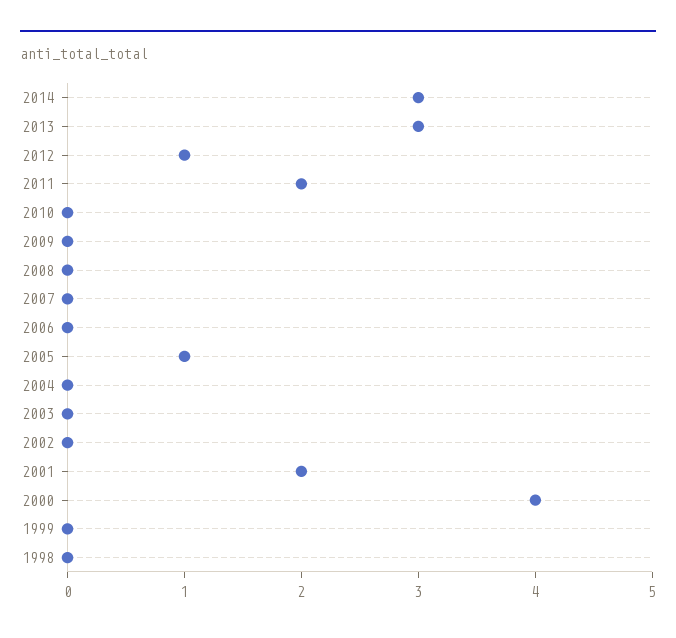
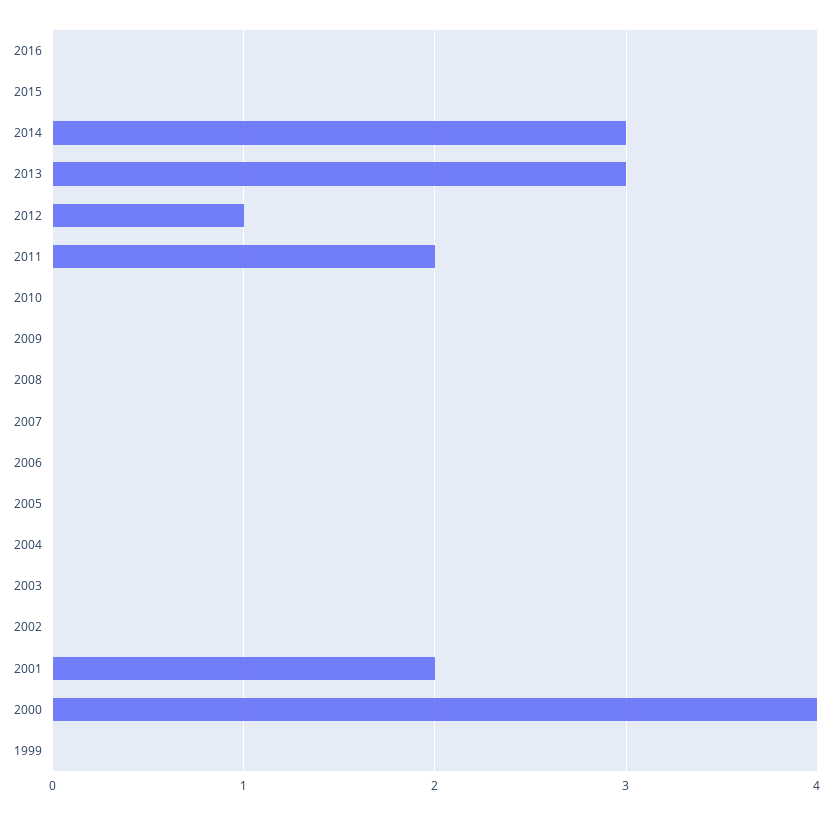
2005: 1 -> 0
1998: 0 -> none
2016: none -> 0
2015: none -> 0

